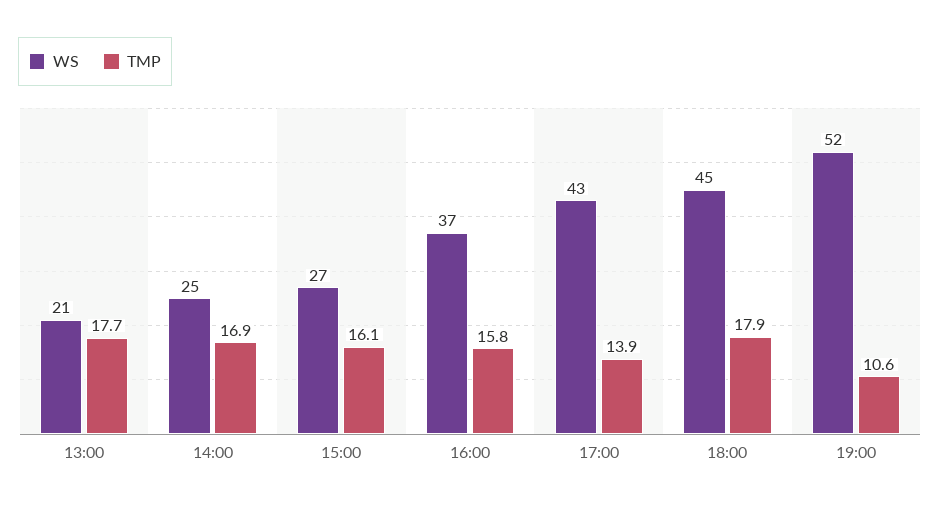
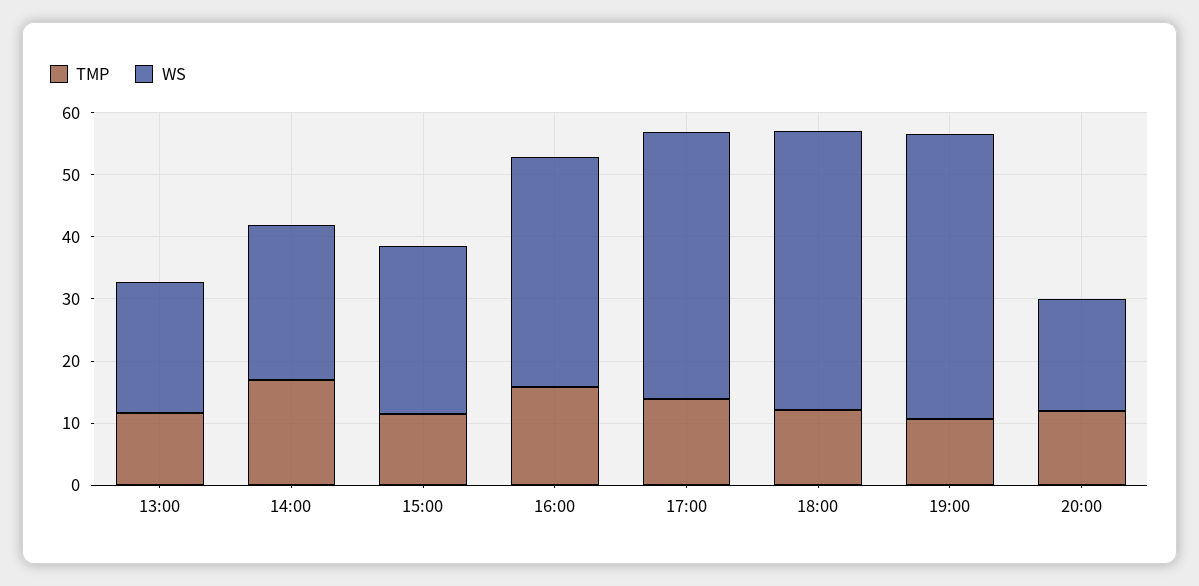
TMP, 13:00: 17.7 -> 12
TMP, 15:00: 16.1 -> 12
TMP, 18:00: 17.9 -> 12
WS, 19:00: 52 -> 46
TMP, 20:00: none -> 12
WS, 20:00: none -> 18

